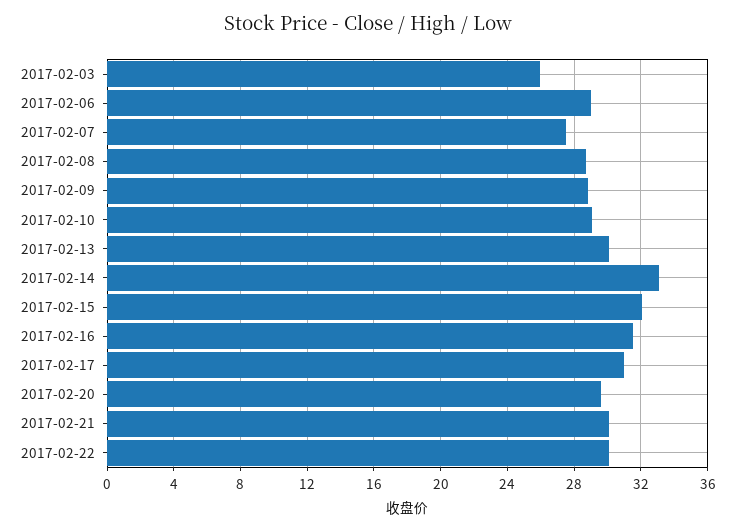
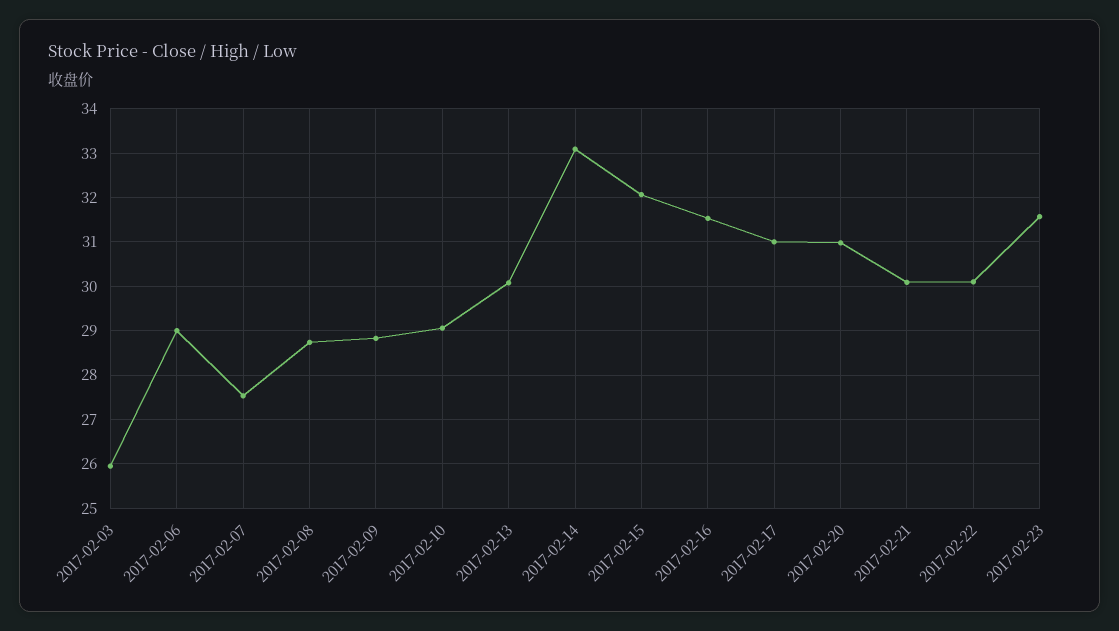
2017-02-20: 29.5 -> 31
2017-02-23: none -> 31.6

